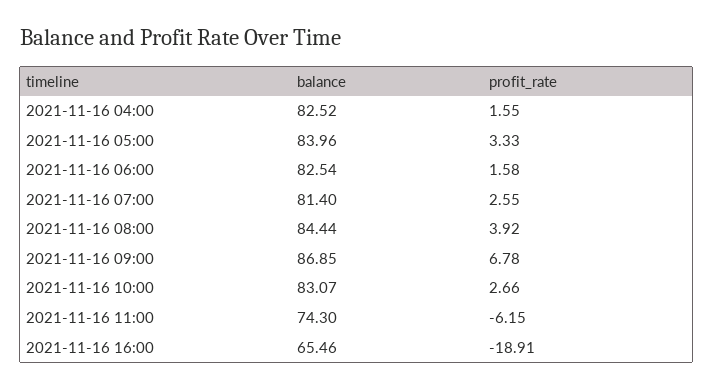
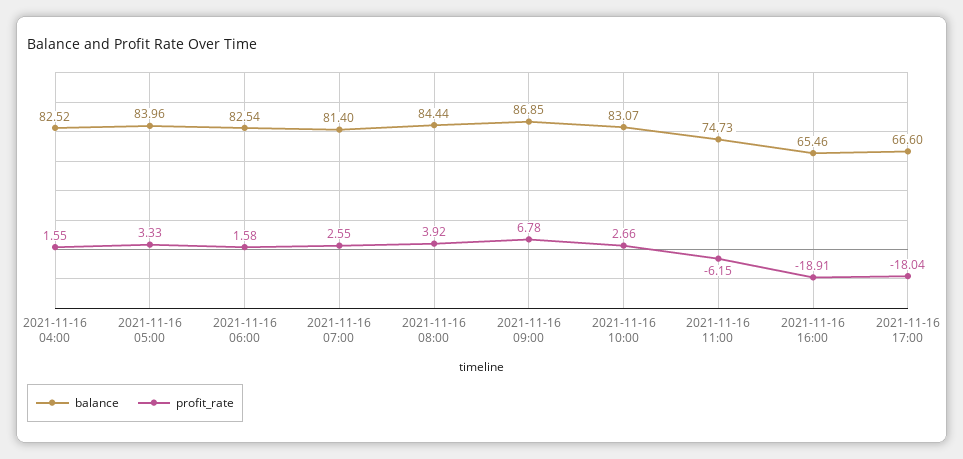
balance, 2021-11-16 11:00: 74.3 -> 74.73
balance, 2021-11-16 17:00: none -> 66.6
profit_rate, 2021-11-16 17:00: none -> -18.04

